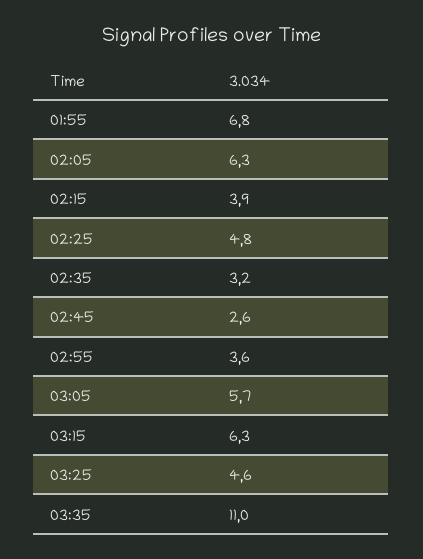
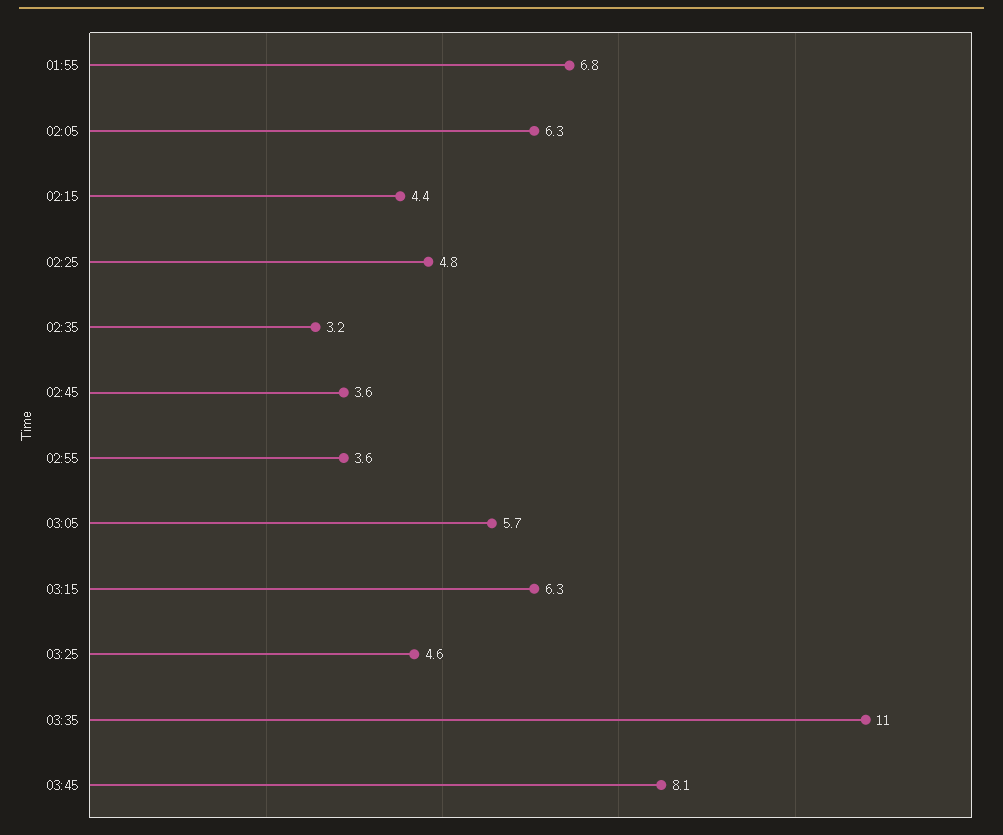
02:15: 3.9 -> 4.4
02:45: 2.6 -> 3.6
03:45: none -> 8.1

